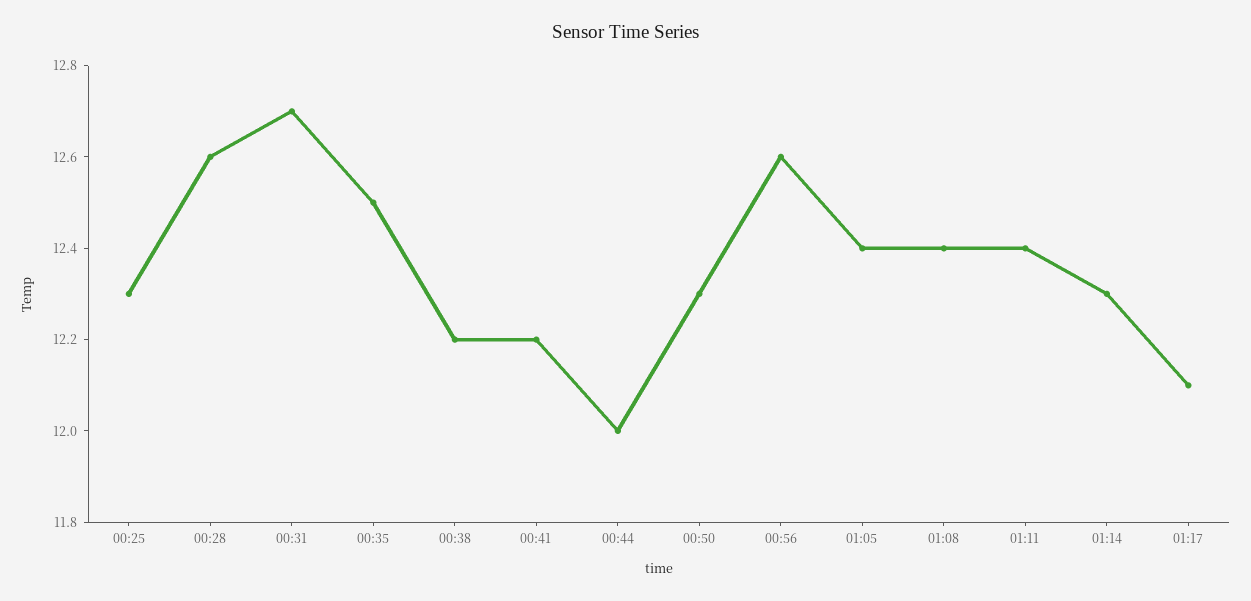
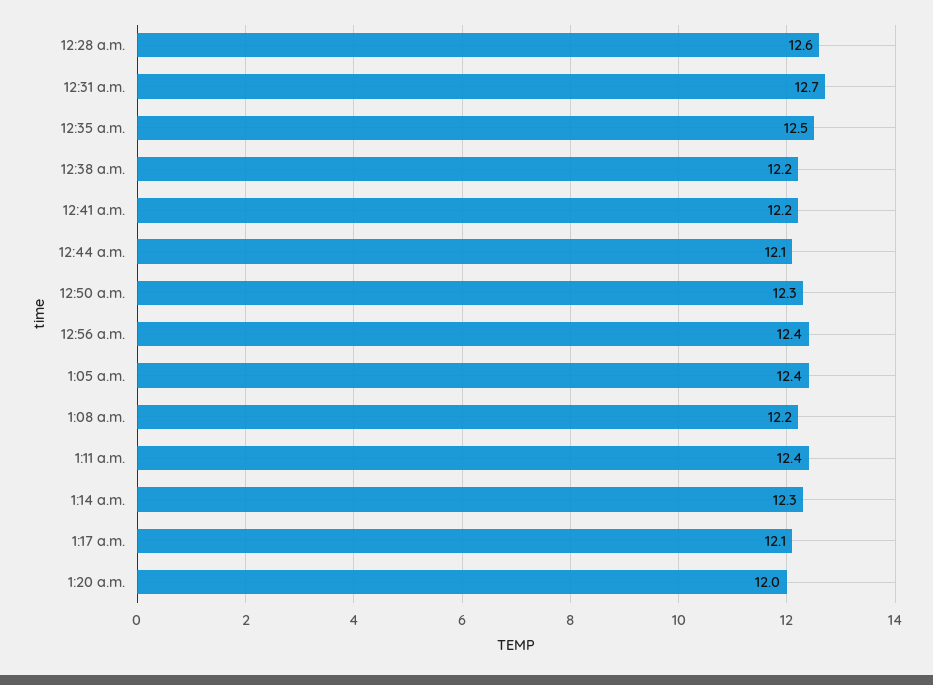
00:25: 12.3 -> none
00:44: 12 -> 12.1
00:56: 12.6 -> 12.4
01:08: 12.4 -> 12.2
1:20 a.m.: none -> 12

